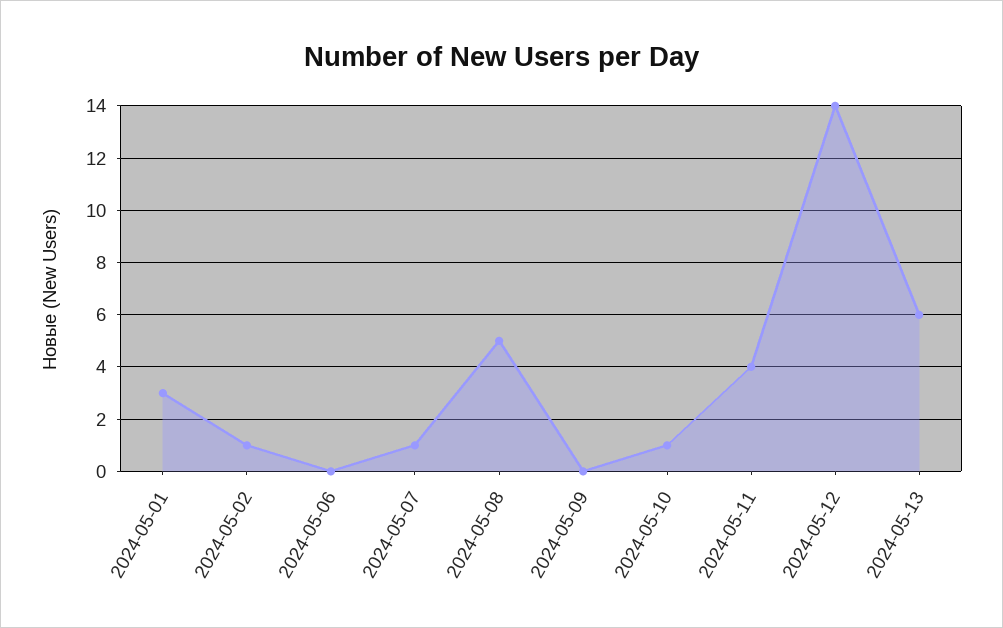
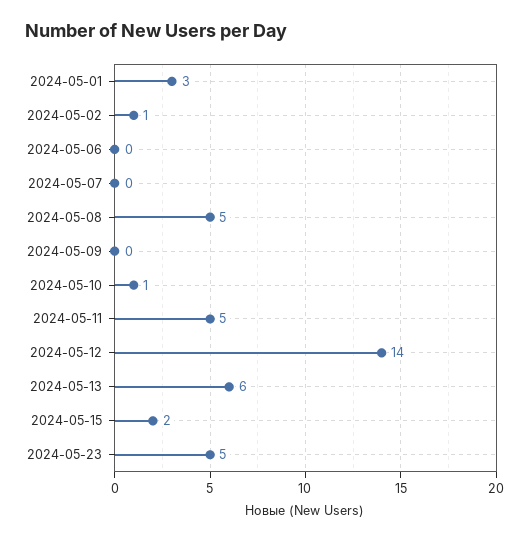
2024-05-07: 1 -> 0
2024-05-11: 4 -> 5
2024-05-15: none -> 2
2024-05-23: none -> 5

